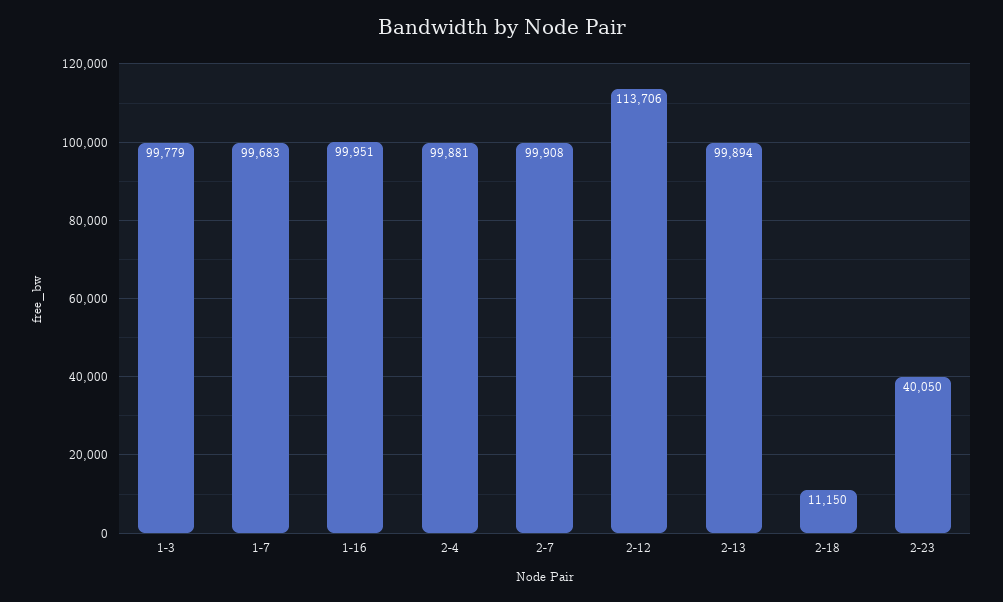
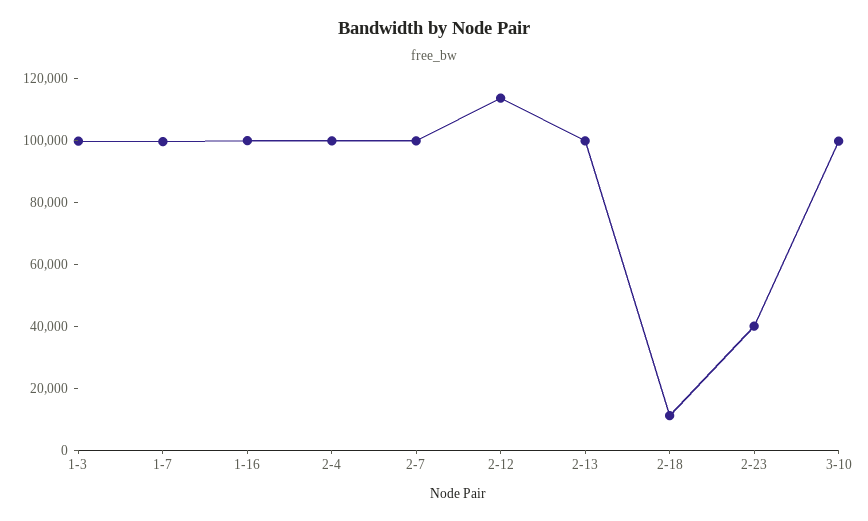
3-10: none -> 100000

